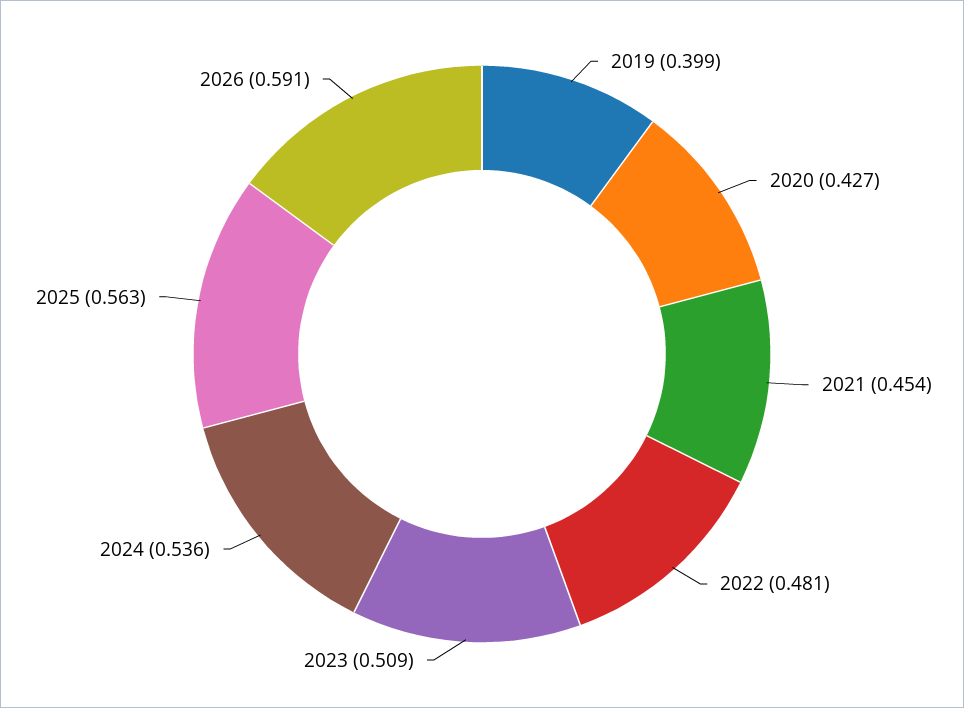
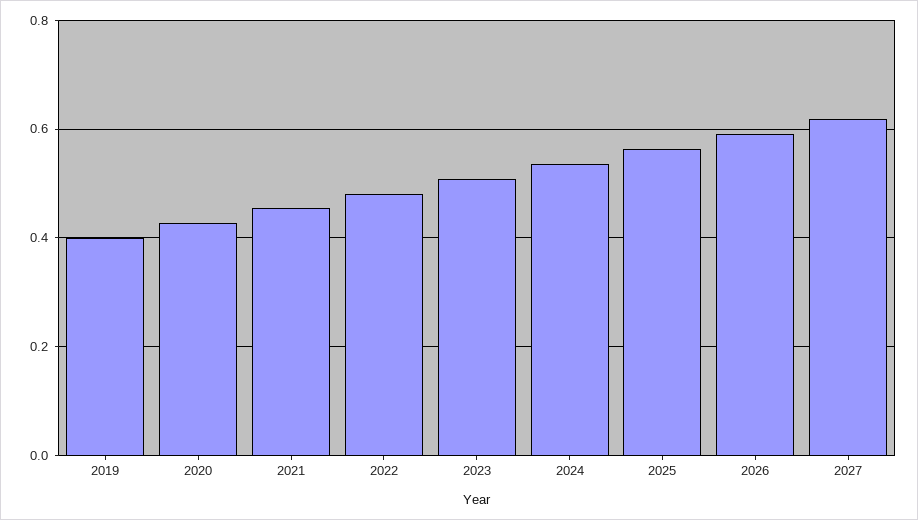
2027: none -> 0.62

